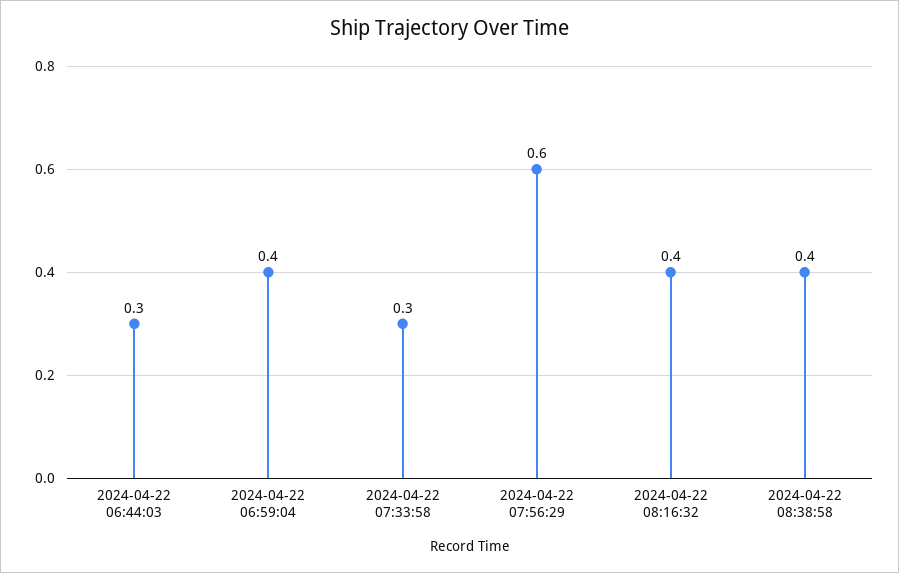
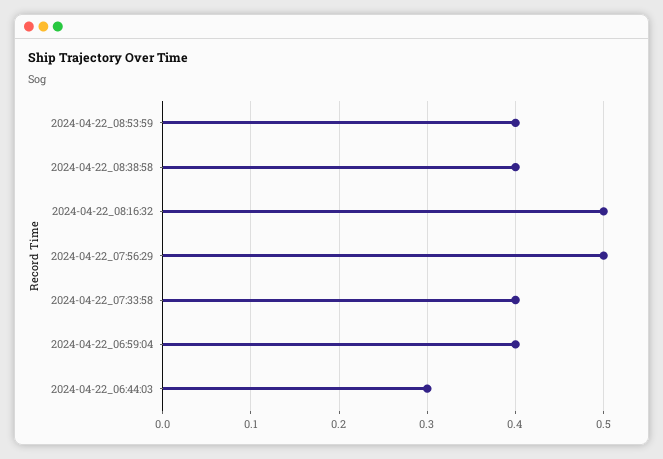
2024-04-22 07:33:58: 0.3 -> 0.4
2024-04-22 07:56:29: 0.6 -> 0.5
2024-04-22 08:16:32: 0.4 -> 0.5
2024-04-22_08:53:59: none -> 0.4

